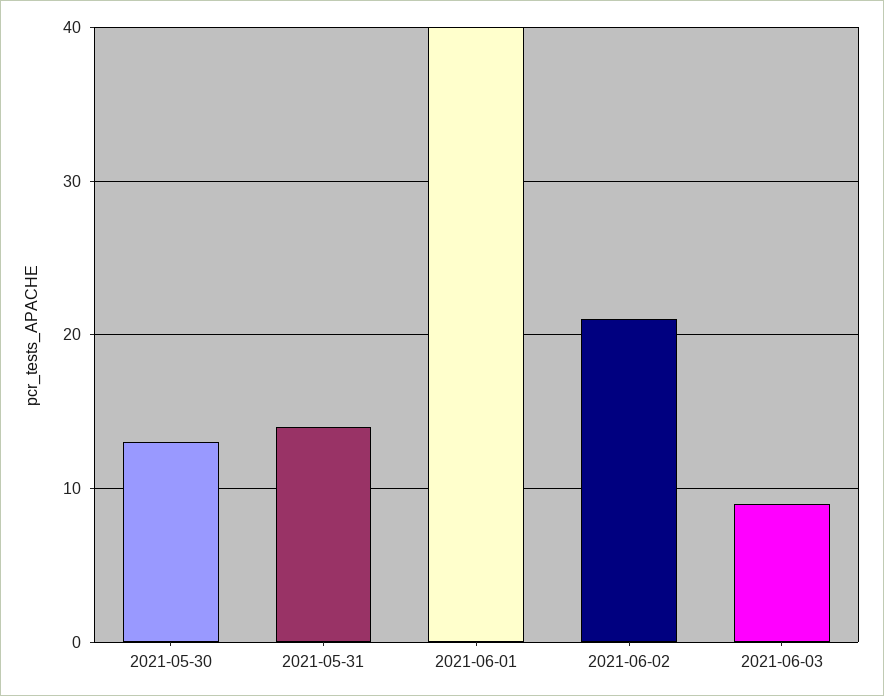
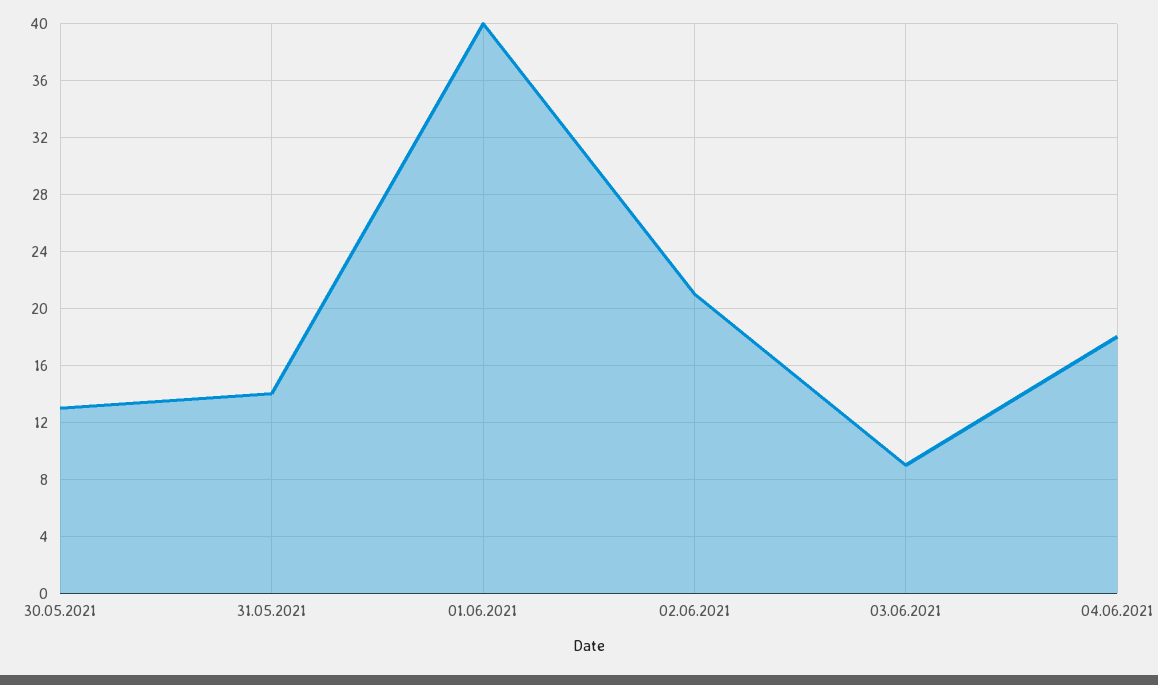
04.06.2021: none -> 18

